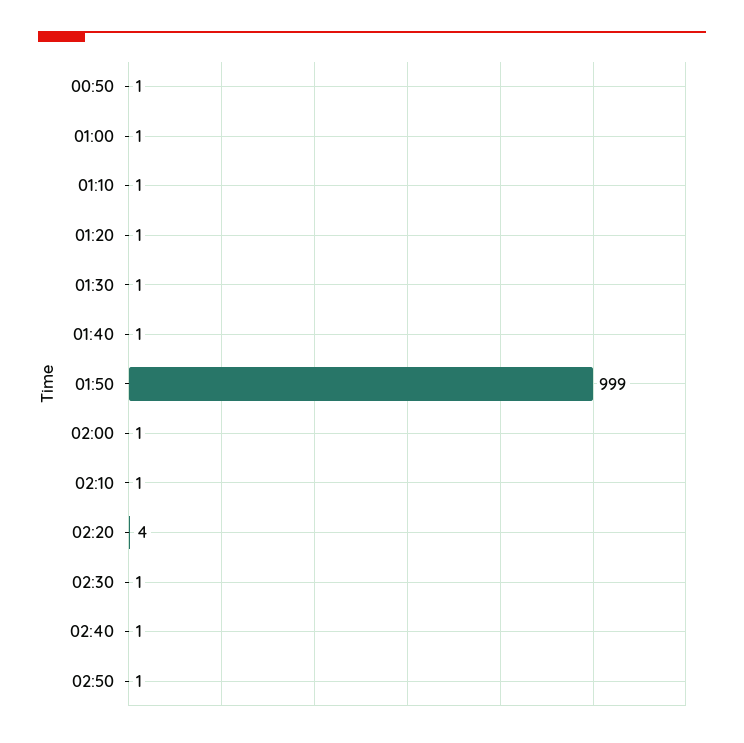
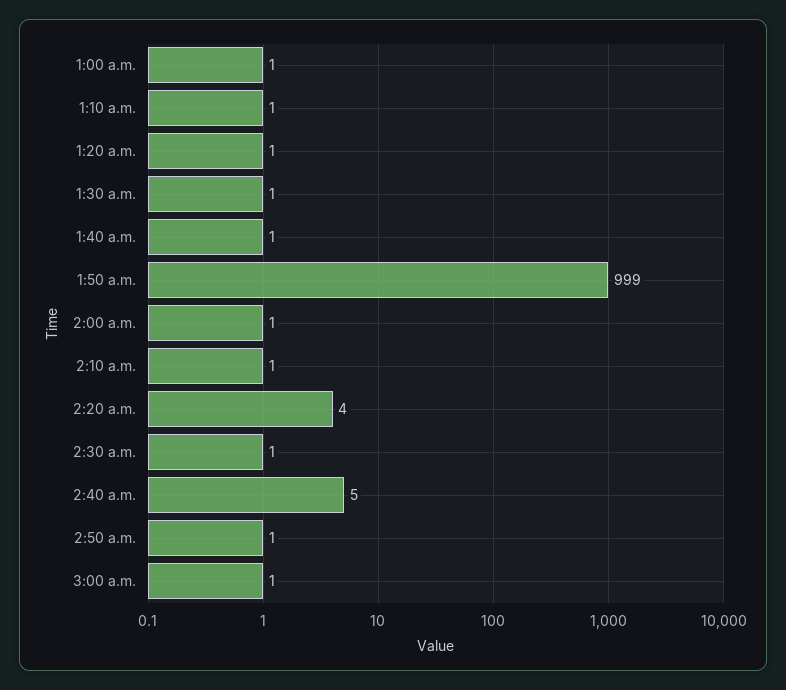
00:50: 1 -> none
02:40: 1 -> 5
3:00 a.m.: none -> 1

